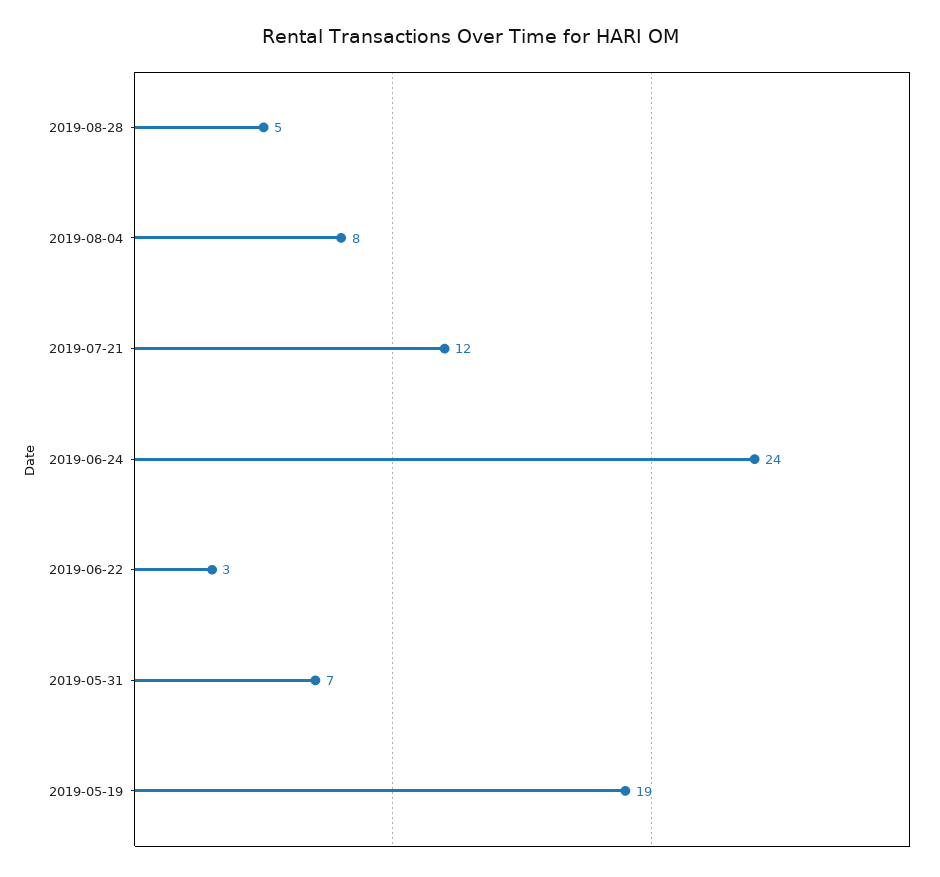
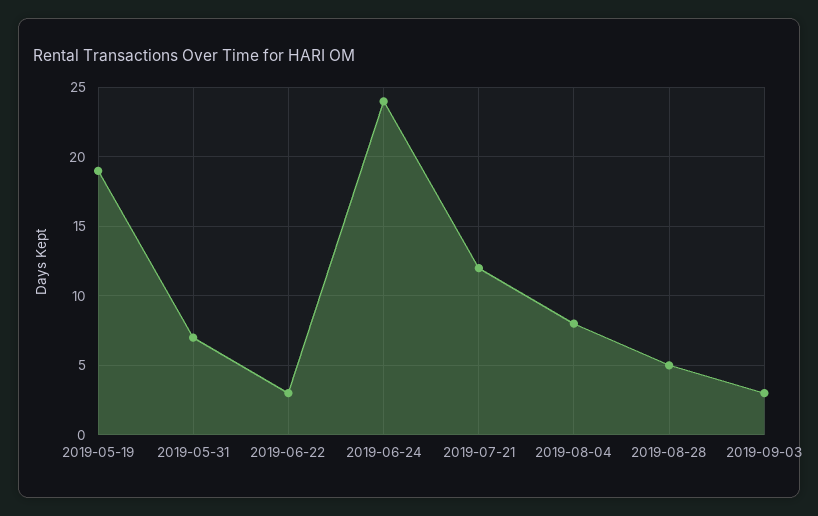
2019-09-03: none -> 3

